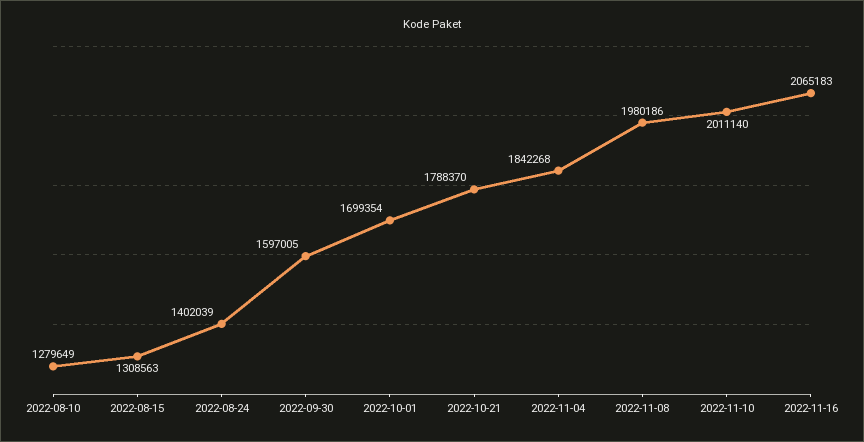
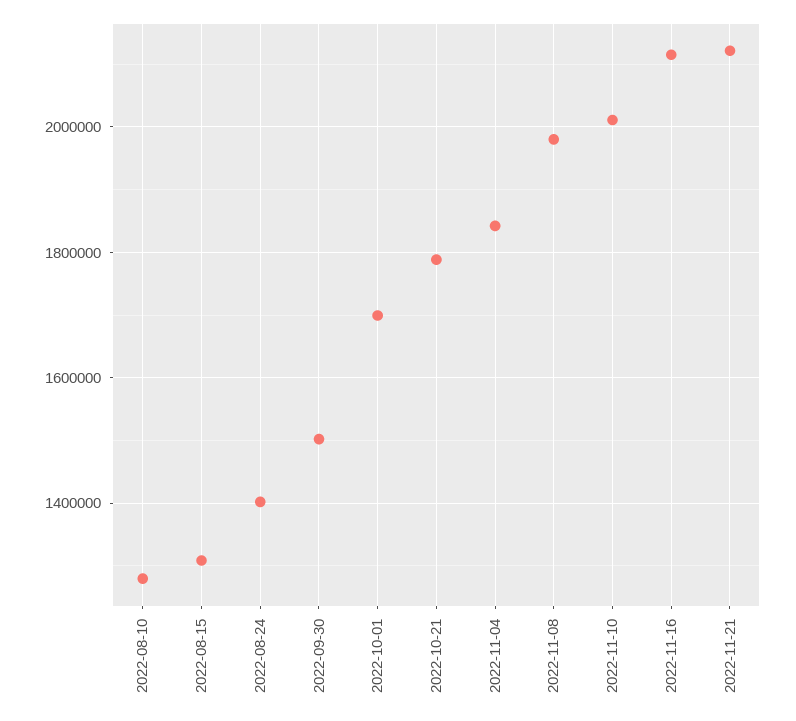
2022-09-30: 1597005 -> 1500000
2022-11-16: 2065183 -> 2120000
2022-11-21: none -> 2120000

